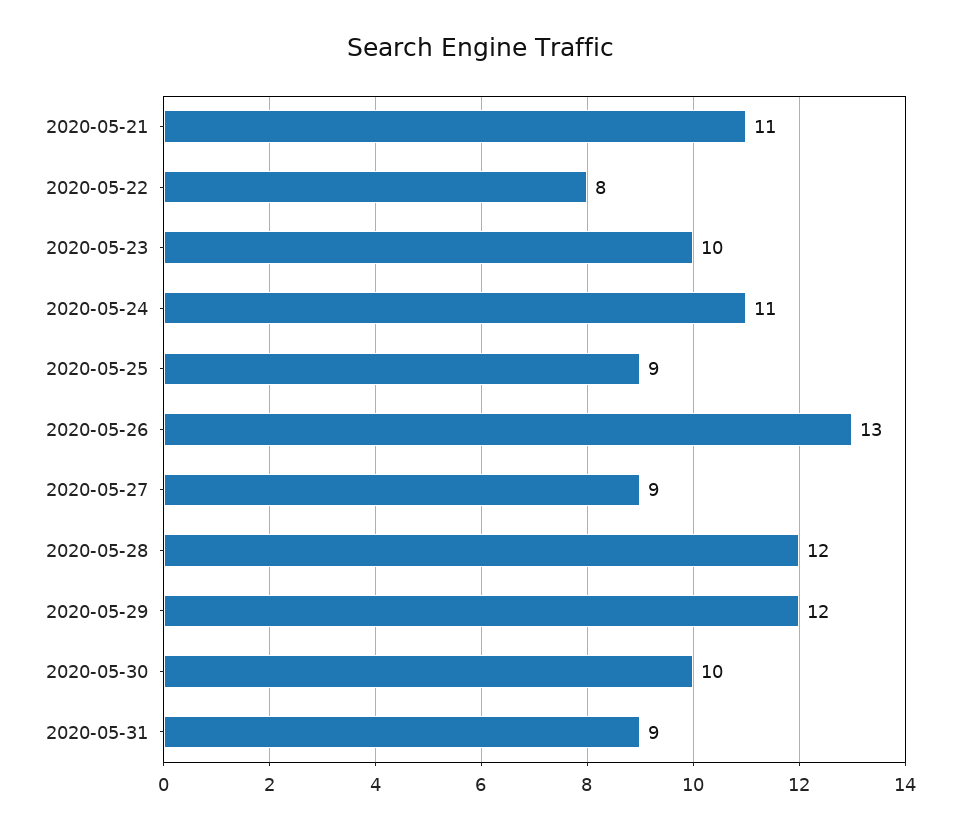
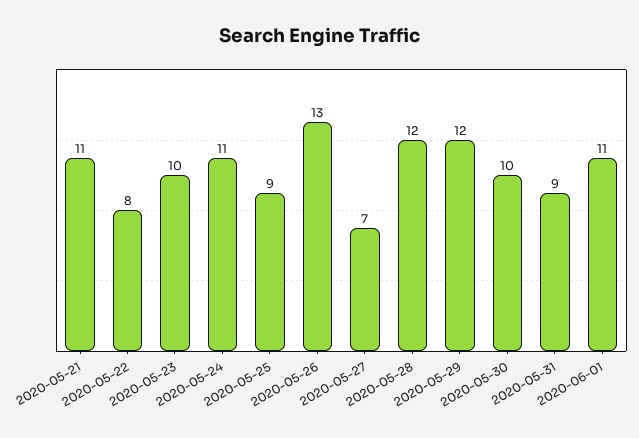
2020-05-27: 9 -> 7
2020-06-01: none -> 11

